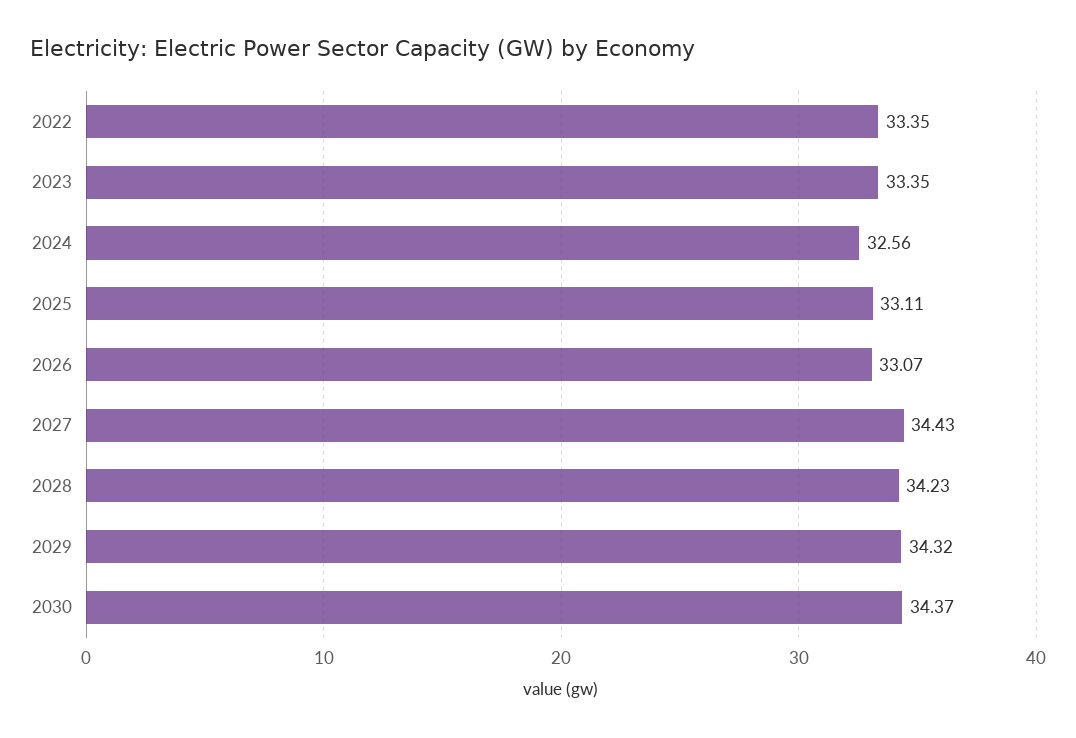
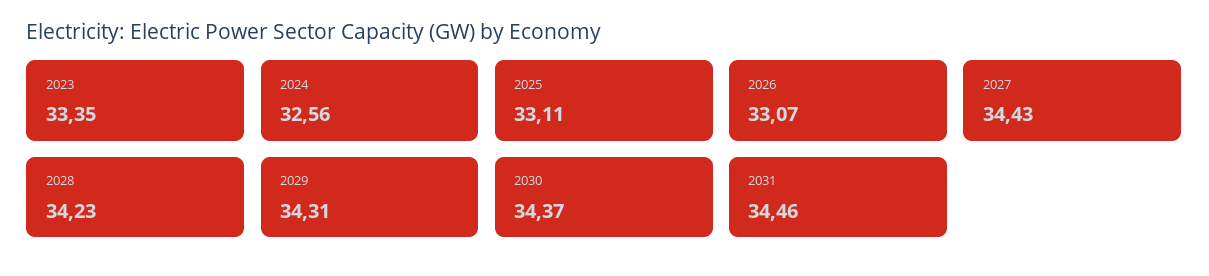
2022: 33.35 -> none
2029: 34.32 -> 34.31
2031: none -> 34.46

